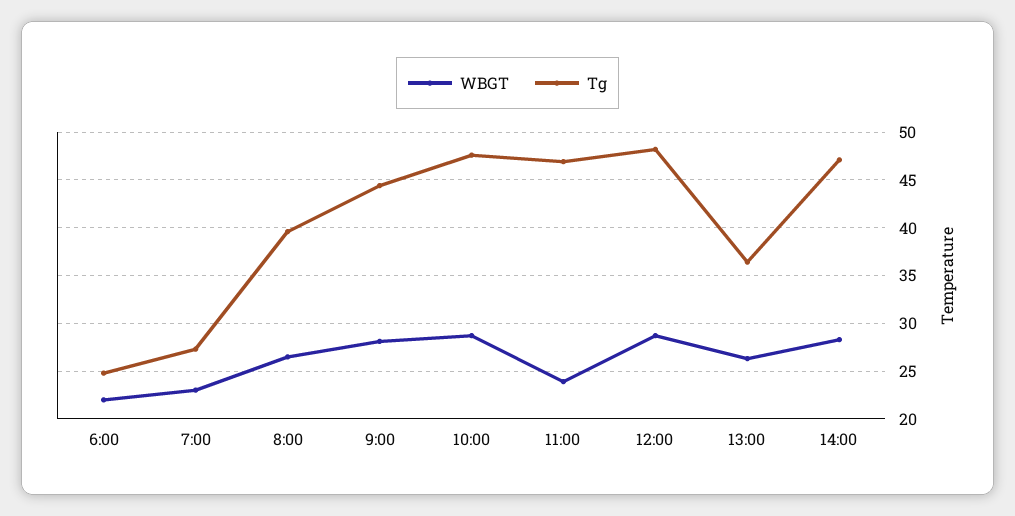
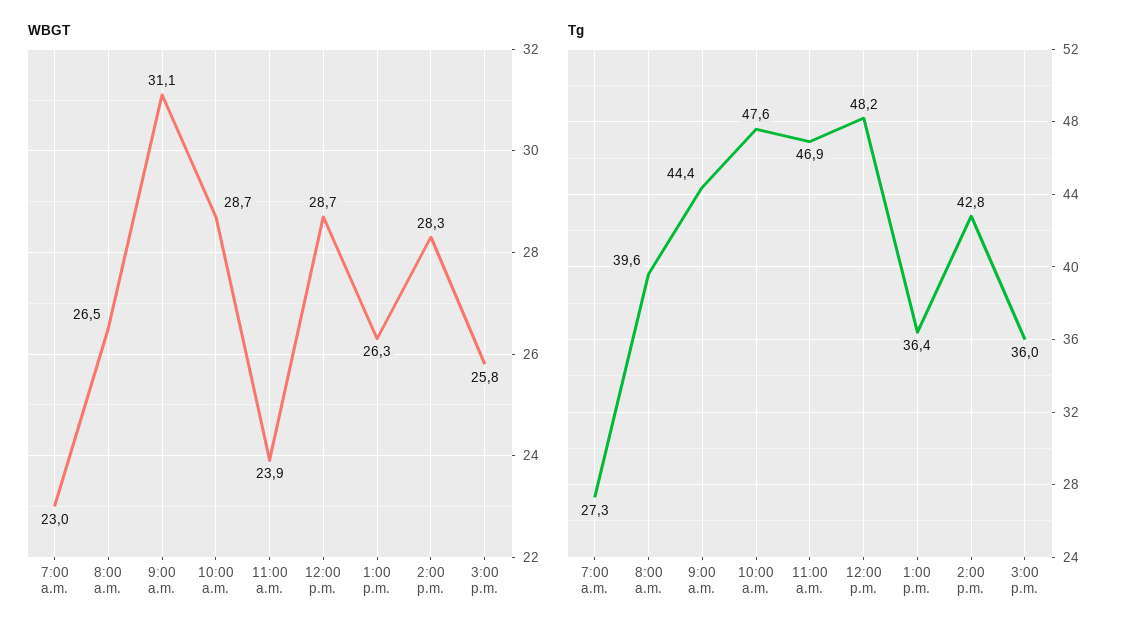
WBGT, 6:00: 22 -> none
Tg, 6:00: 25 -> none
WBGT, 9:00: 28 -> 31.1
Tg, 14:00: 47 -> 42.8
WBGT, 3:00 p.m.: none -> 25.8
Tg, 3:00 p.m.: none -> 36

